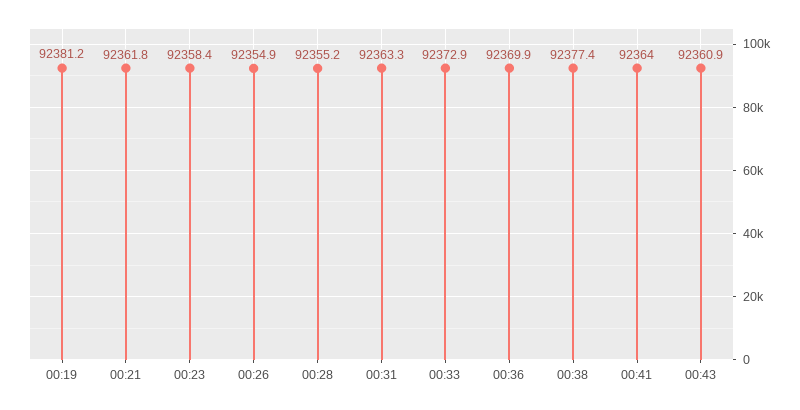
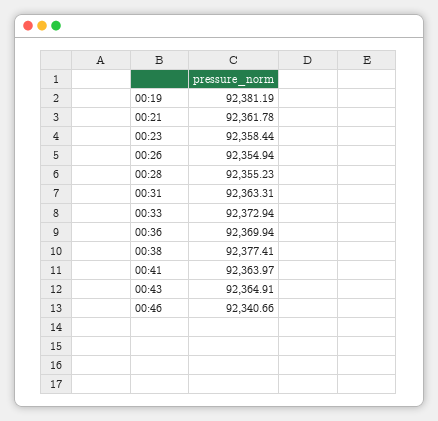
00:43: 92360.9 -> 92364.91
00:46: none -> 92340.66

